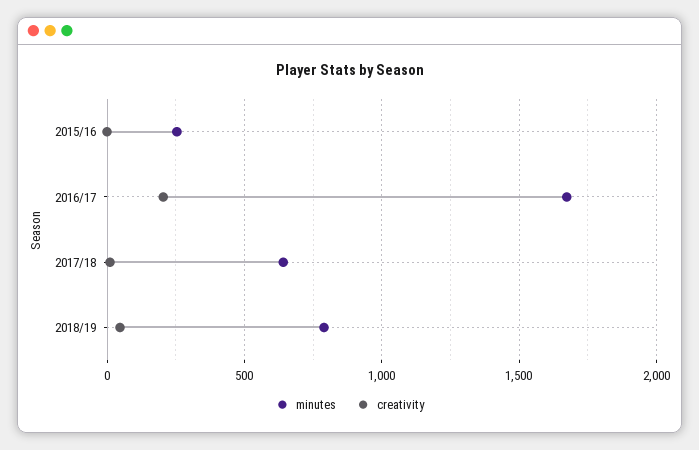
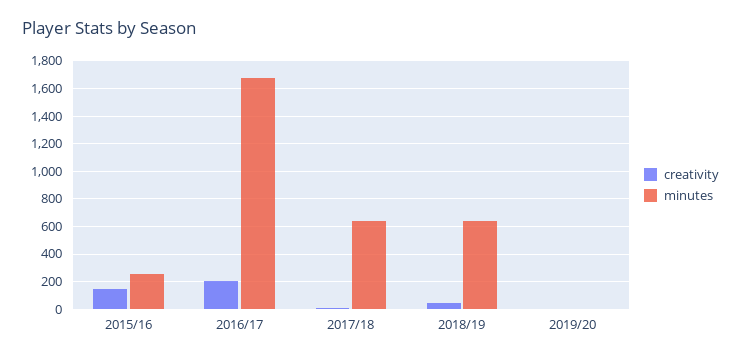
creativity, 2015/16: 0 -> 150
minutes, 2018/19: 800 -> 650
creativity, 2019/20: none -> 0
minutes, 2019/20: none -> 0

